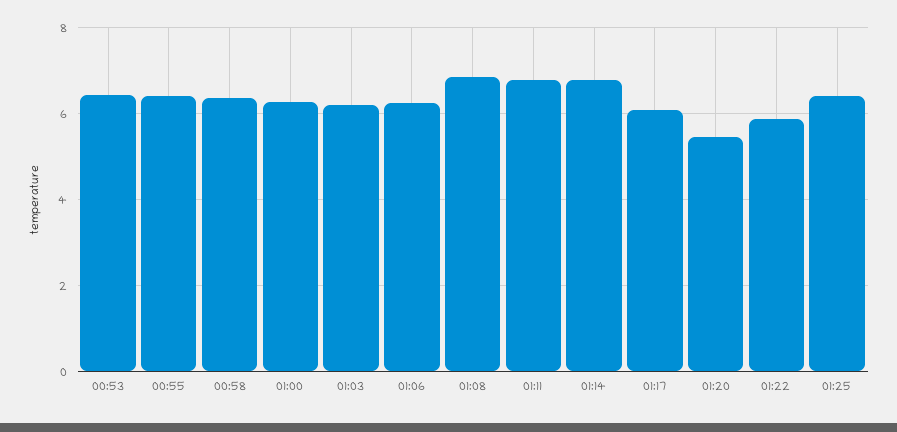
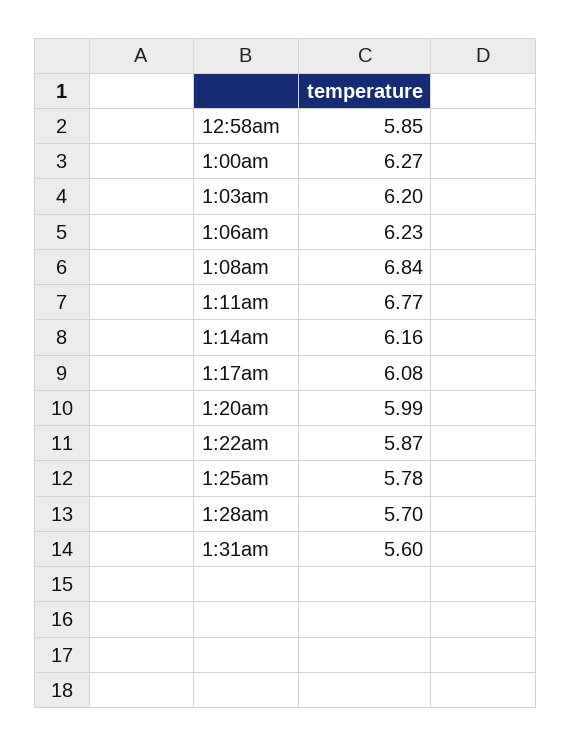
00:53: 6.4 -> none
00:55: 6.4 -> none
00:58: 6.4 -> 5.85
01:14: 6.8 -> 6.16
01:20: 5.4 -> 5.99
01:25: 6.4 -> 5.78
1:28am: none -> 5.7
1:31am: none -> 5.6

